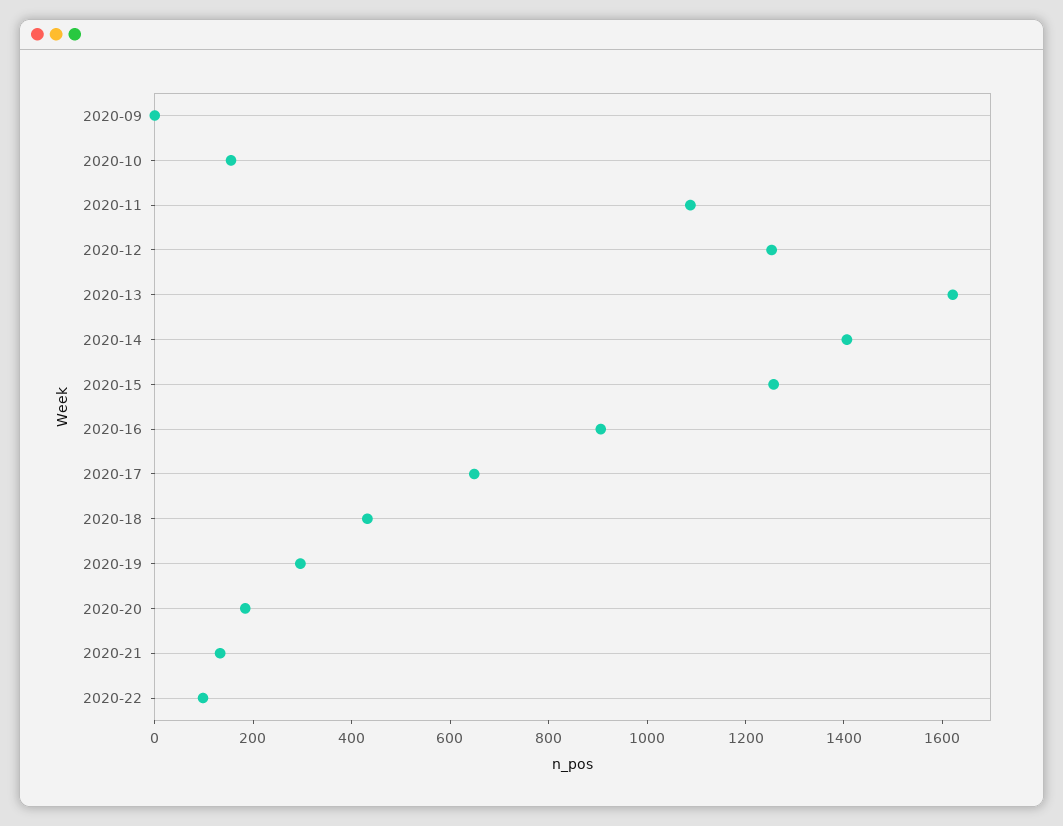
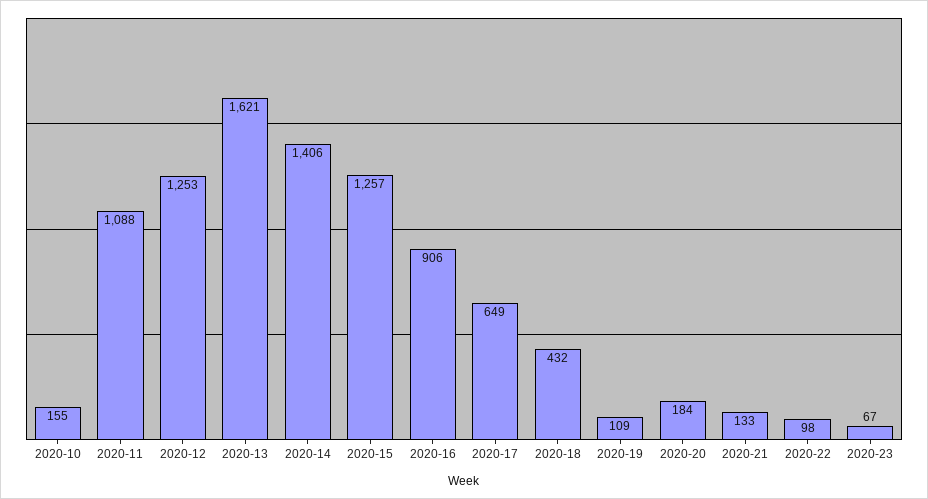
2020-09: 0 -> none
2020-19: 300 -> 109
2020-23: none -> 67

